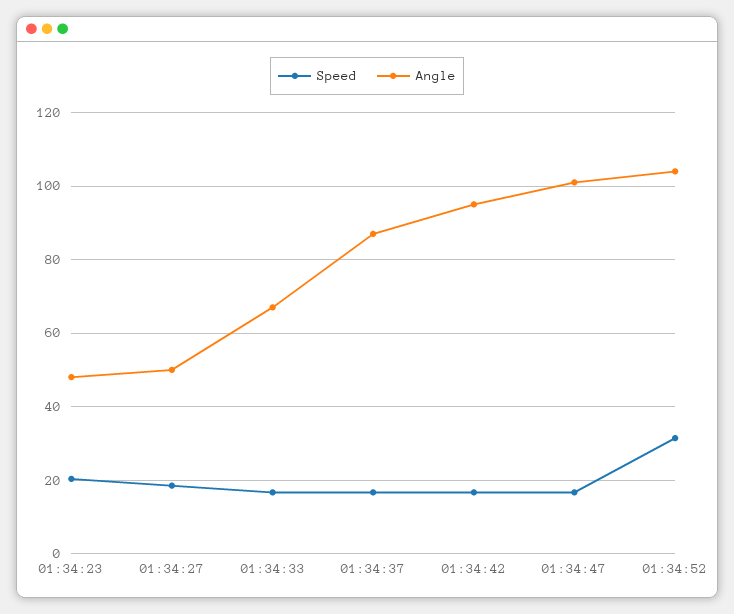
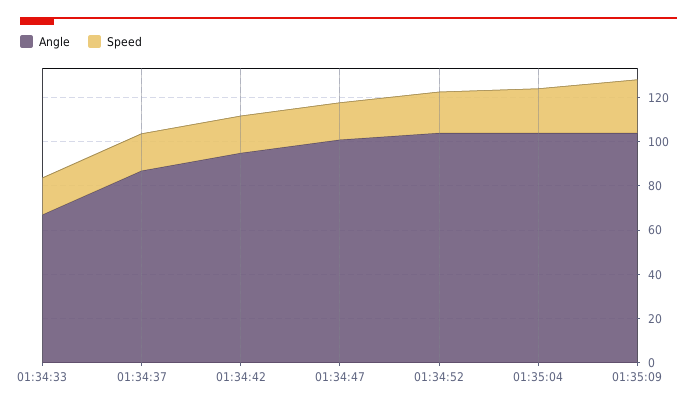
Speed, 01:34:23: 20 -> none
Angle, 01:34:23: 48 -> none
Speed, 01:34:27: 18 -> none
Angle, 01:34:27: 50 -> none
Speed, 01:34:52: 32 -> 20
Angle, 01:35:04: none -> 105
Speed, 01:35:04: none -> 20
Angle, 01:35:09: none -> 105
Speed, 01:35:09: none -> 25

